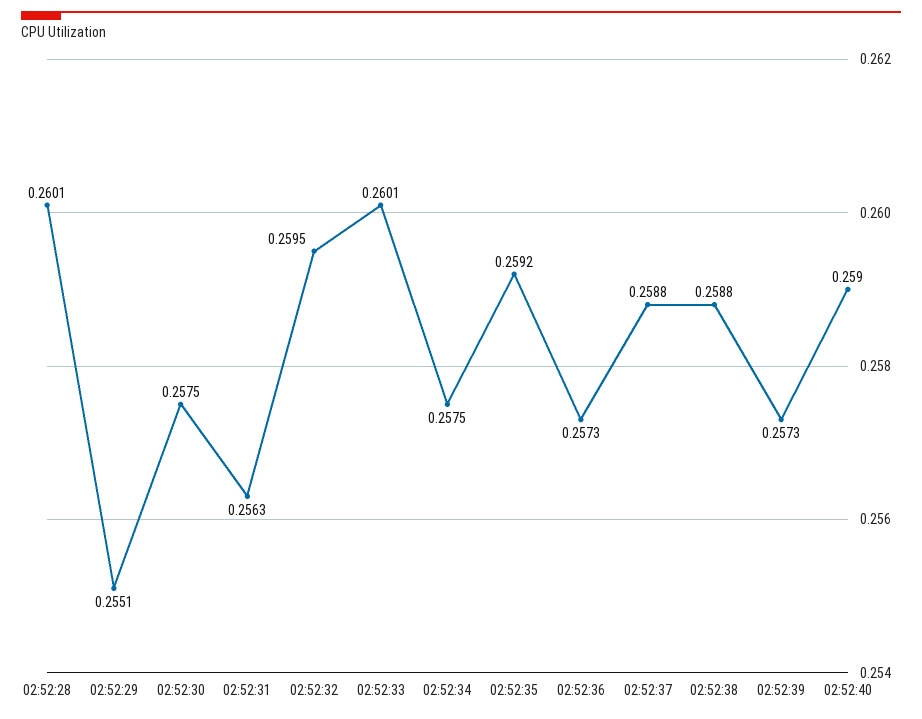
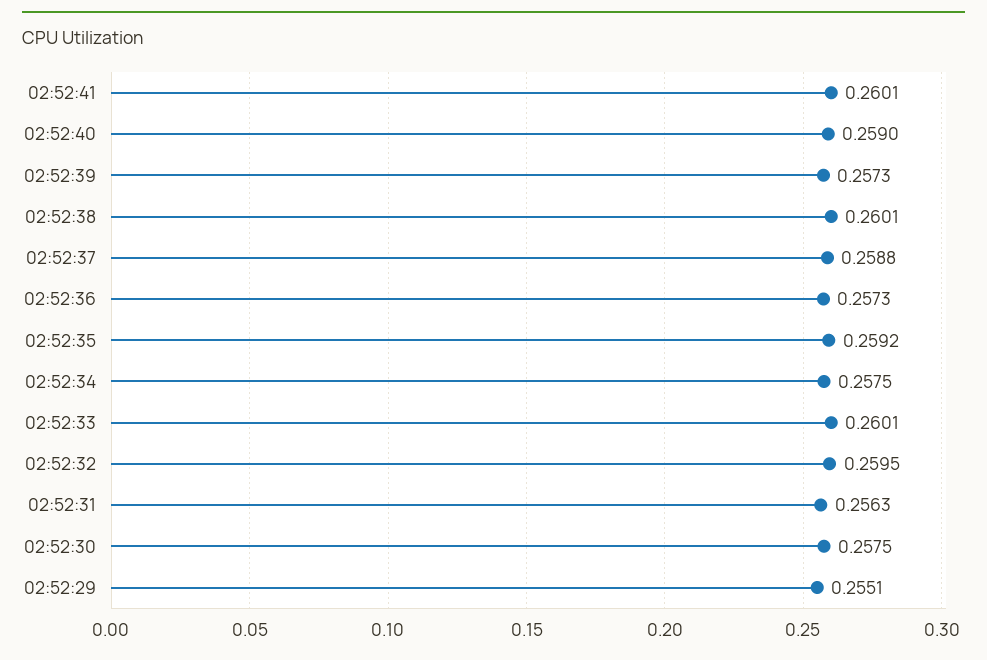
02:52:28: 0.2601 -> none
02:52:38: 0.2588 -> 0.2601
02:52:41: none -> 0.2601

